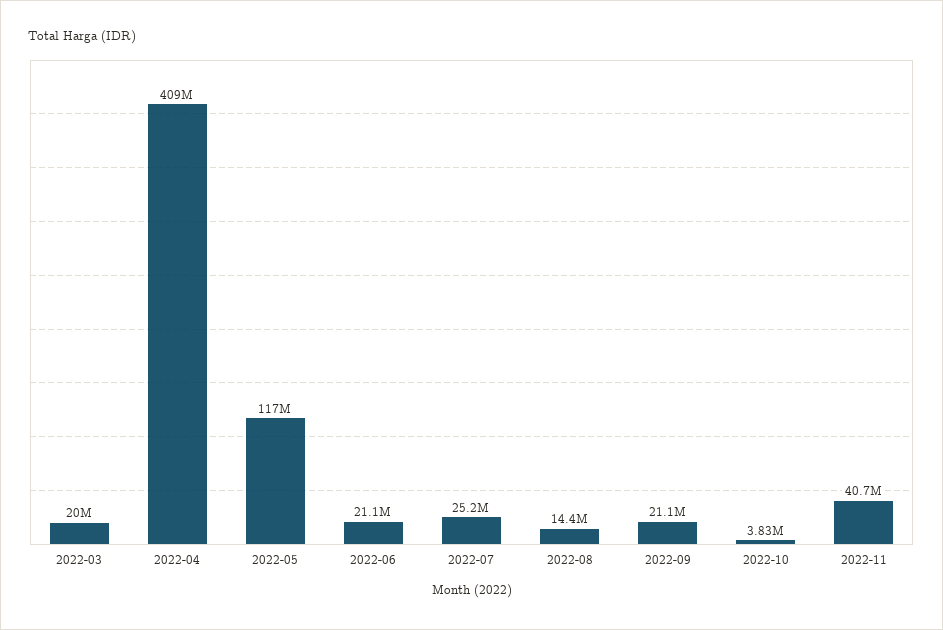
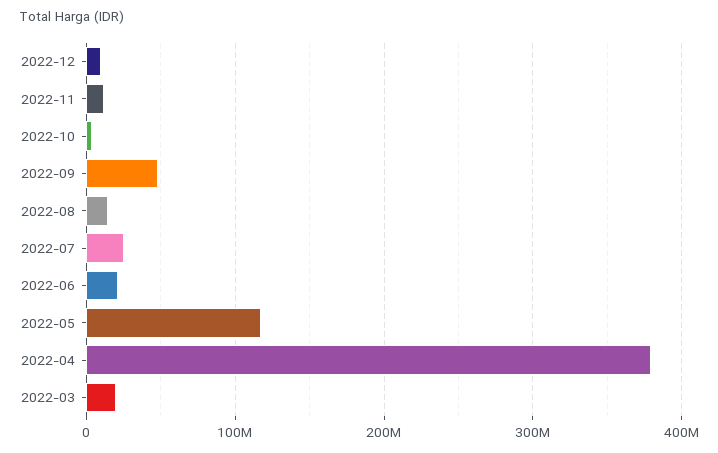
2022-04: 409000000 -> 380000000
2022-09: 21100000 -> 50000000
2022-11: 40700000 -> 10000000
2022-12: none -> 10000000

